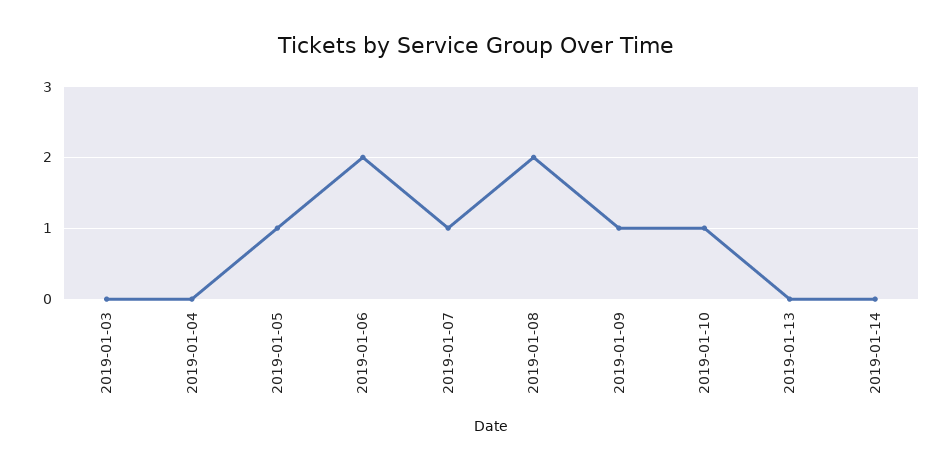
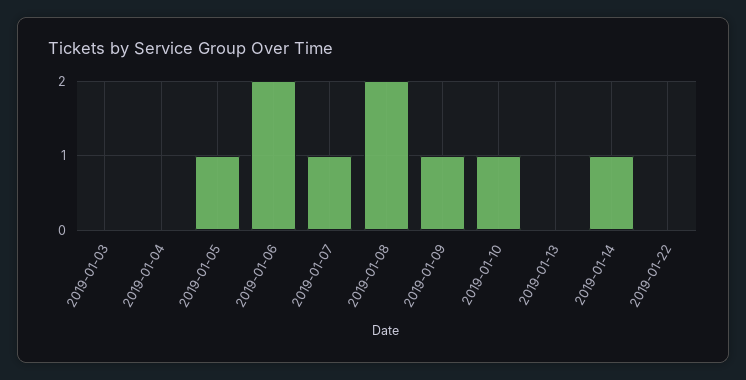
2019-01-14: 0 -> 1
2019-01-22: none -> 0

